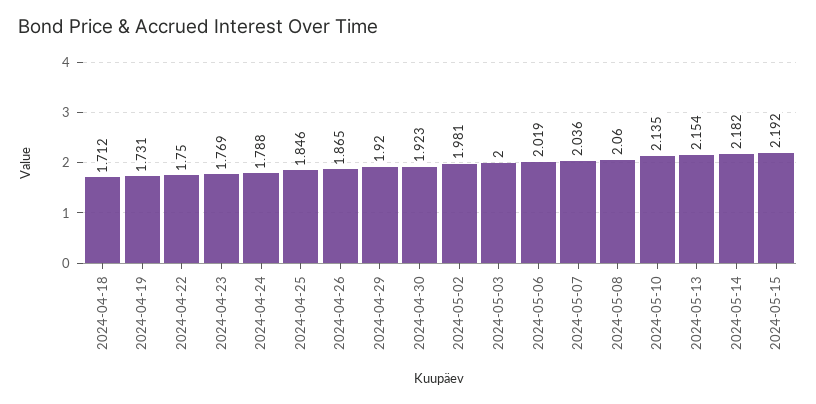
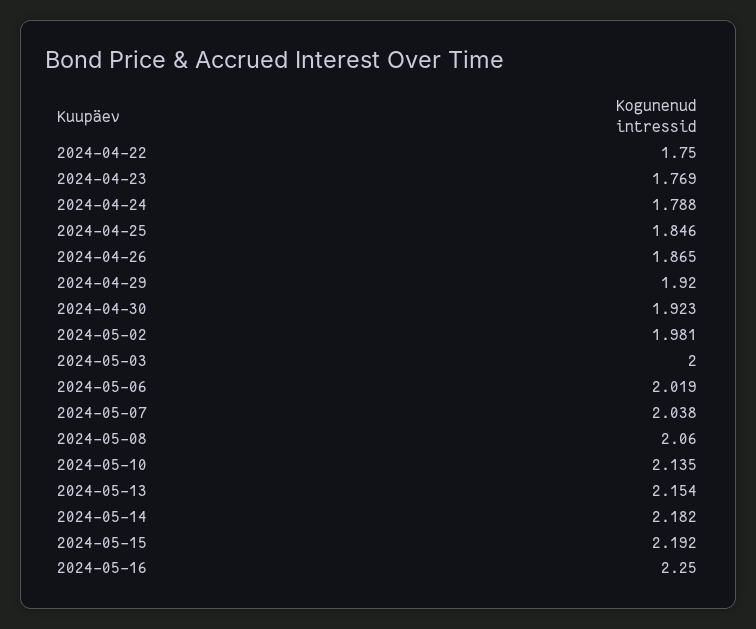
2024-04-18: 1.712 -> none
2024-04-19: 1.731 -> none
2024-05-07: 2.036 -> 2.038
2024-05-16: none -> 2.25

